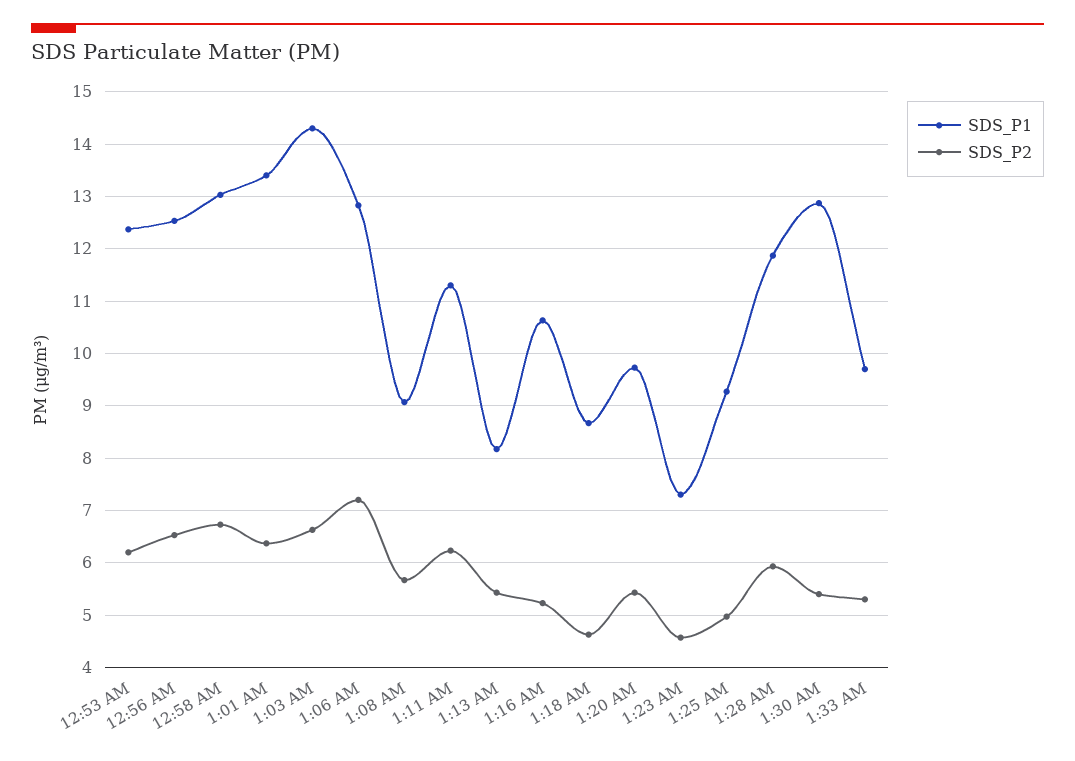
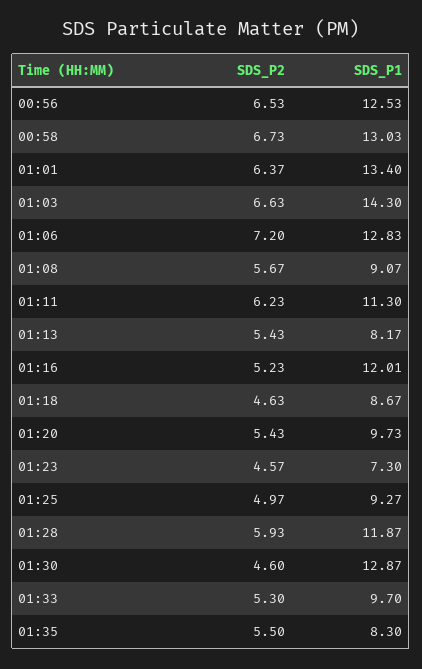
SDS_P1, 12:53 AM: 12.4 -> none
SDS_P2, 12:53 AM: 6.2 -> none
SDS_P1, 1:16 AM: 10.6 -> 12.01
SDS_P2, 1:30 AM: 5.4 -> 4.6
SDS_P2, 01:35: none -> 5.5
SDS_P1, 01:35: none -> 8.3

